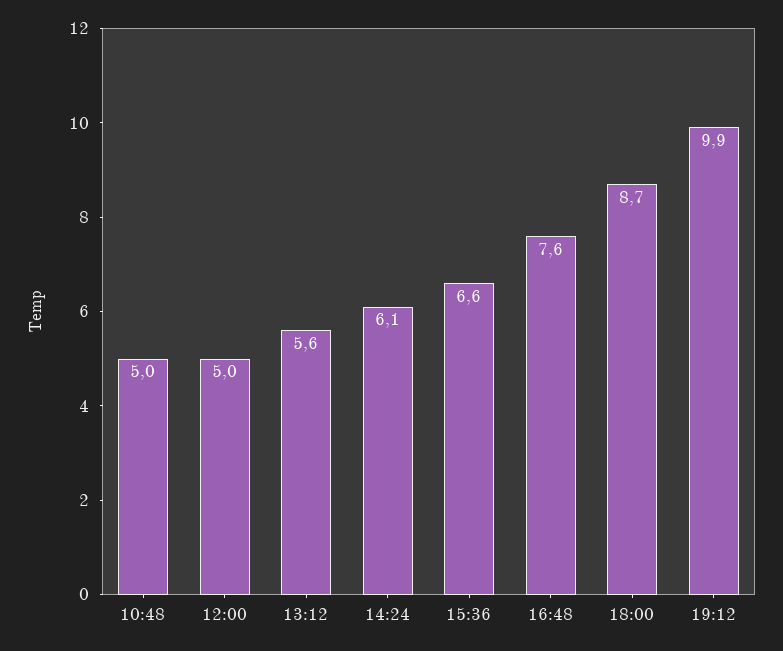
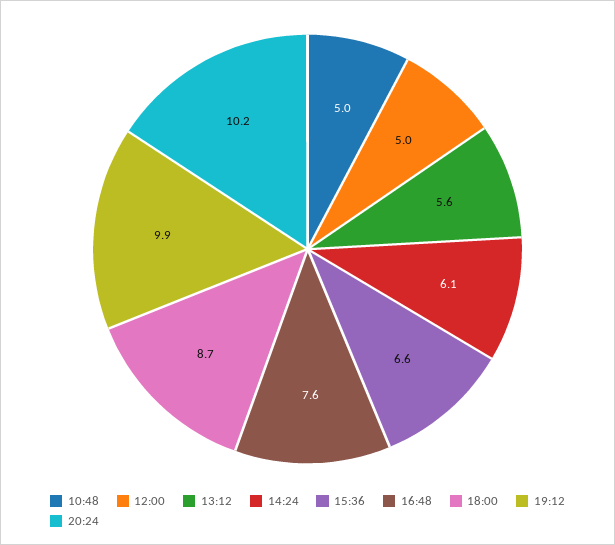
20:24: none -> 10.2

